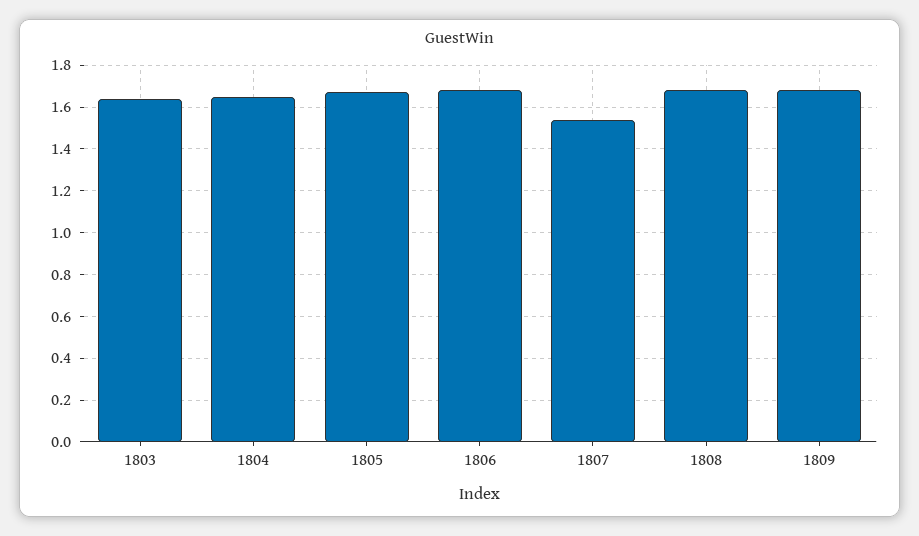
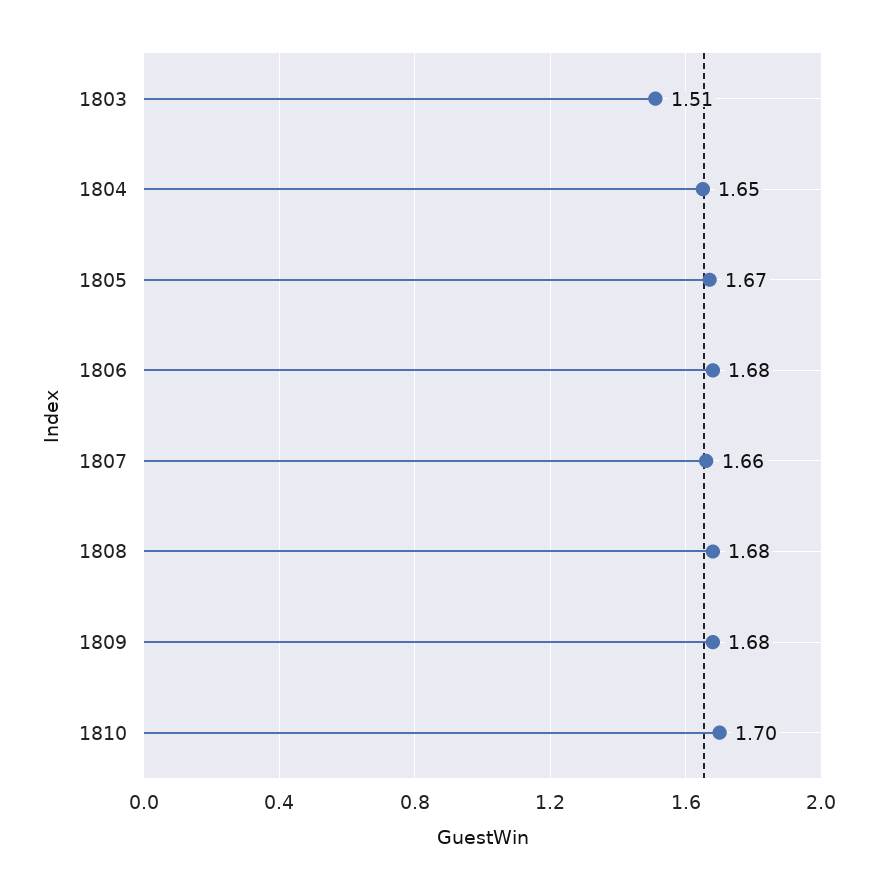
1803: 1.65 -> 1.51
1807: 1.55 -> 1.66
1810: none -> 1.7

